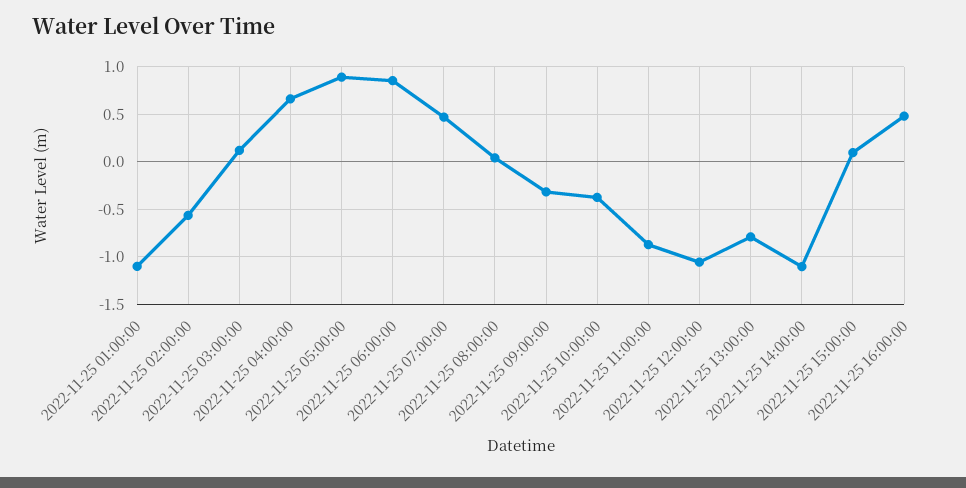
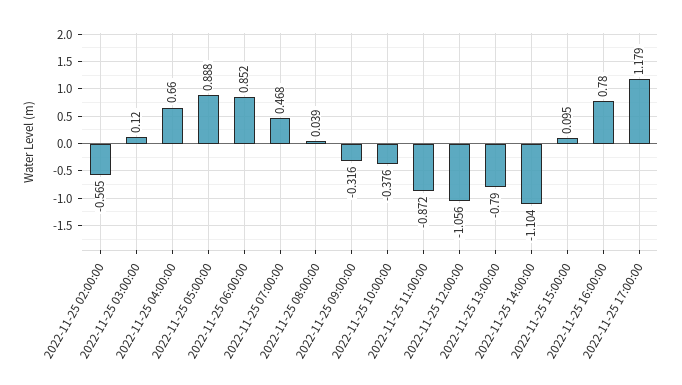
2022-11-25 01:00:00: -1.1 -> none
2022-11-25 16:00:00: 0.5 -> 0.78
2022-11-25 17:00:00: none -> 1.179

